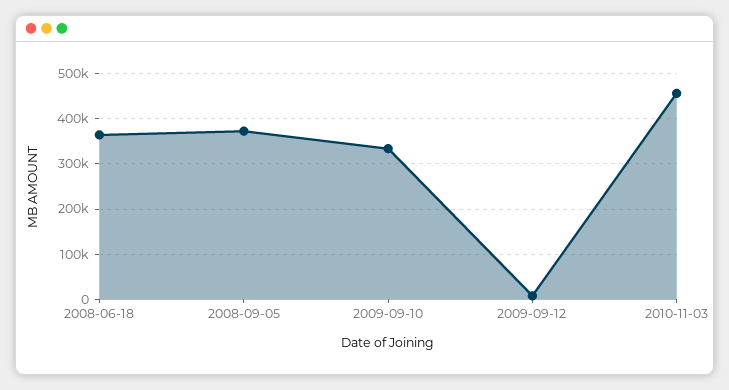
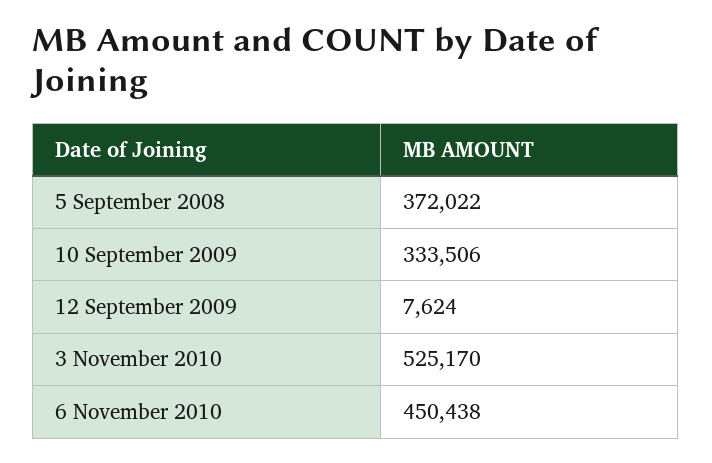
2008-06-18: 360000 -> none
2010-11-03: 460000 -> 525170
6 November 2010: none -> 450438

